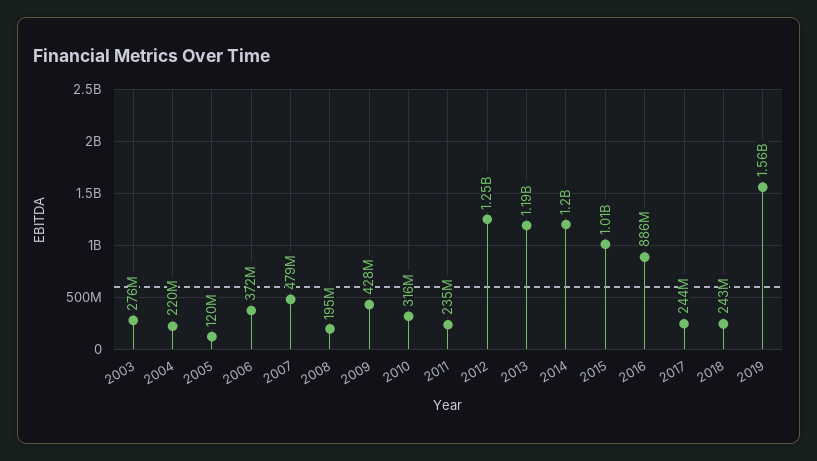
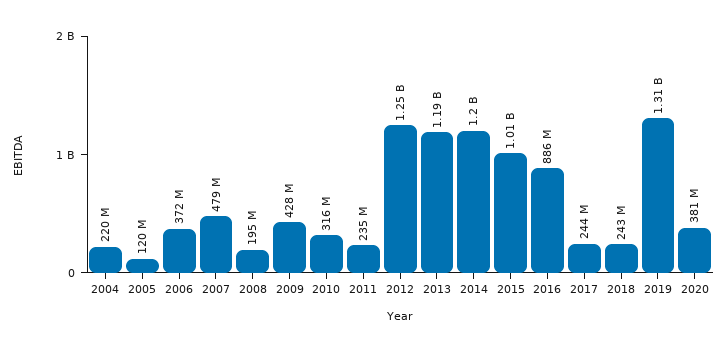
2003: 276000000 -> none
2019: 1560000000 -> 1310000000
2020: none -> 381000000

